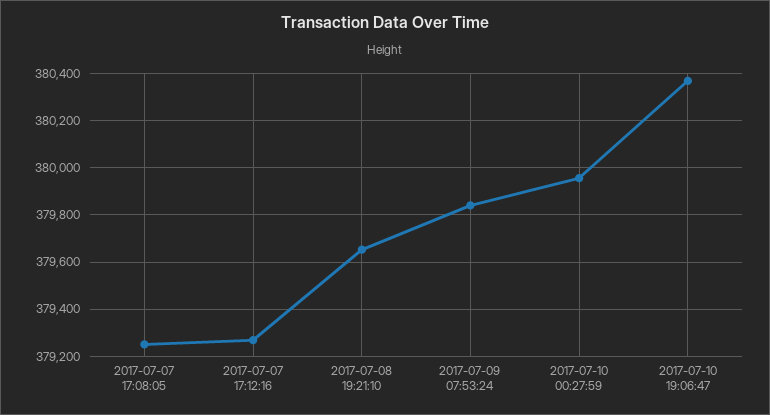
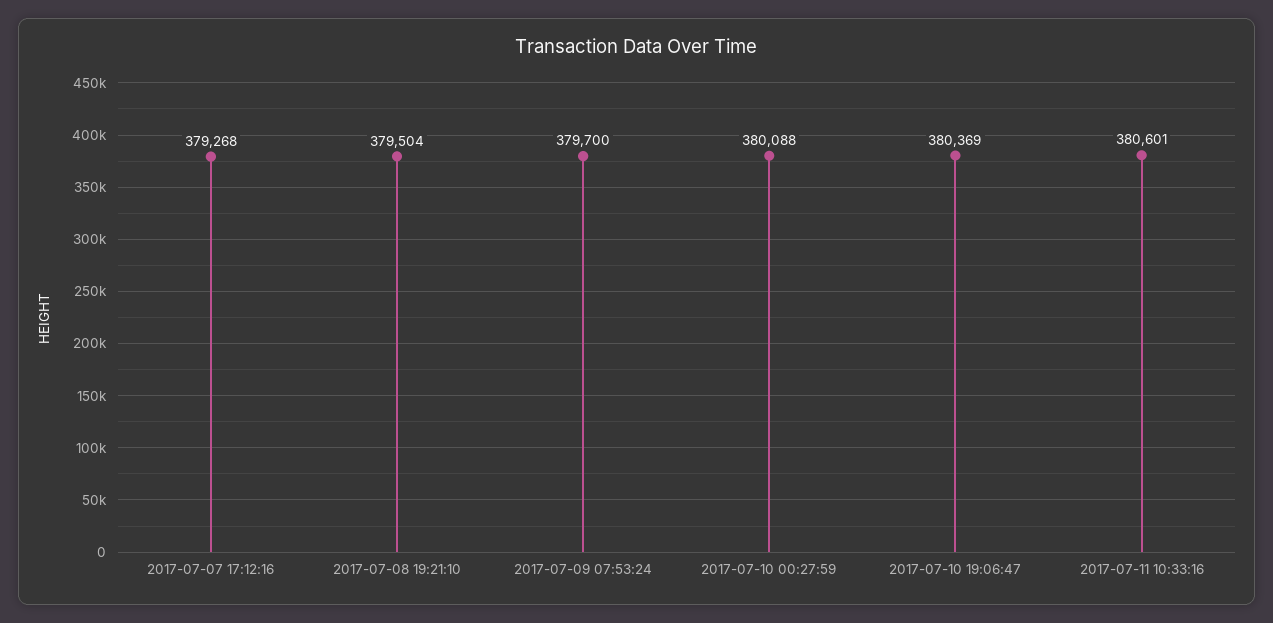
2017-07-07 17:08:05: 379250 -> none
2017-07-08 19:21:10: 379650 -> 379504
2017-07-09 07:53:24: 379850 -> 379700
2017-07-10 00:27:59: 379950 -> 380088
2017-07-11 10:33:16: none -> 380601

